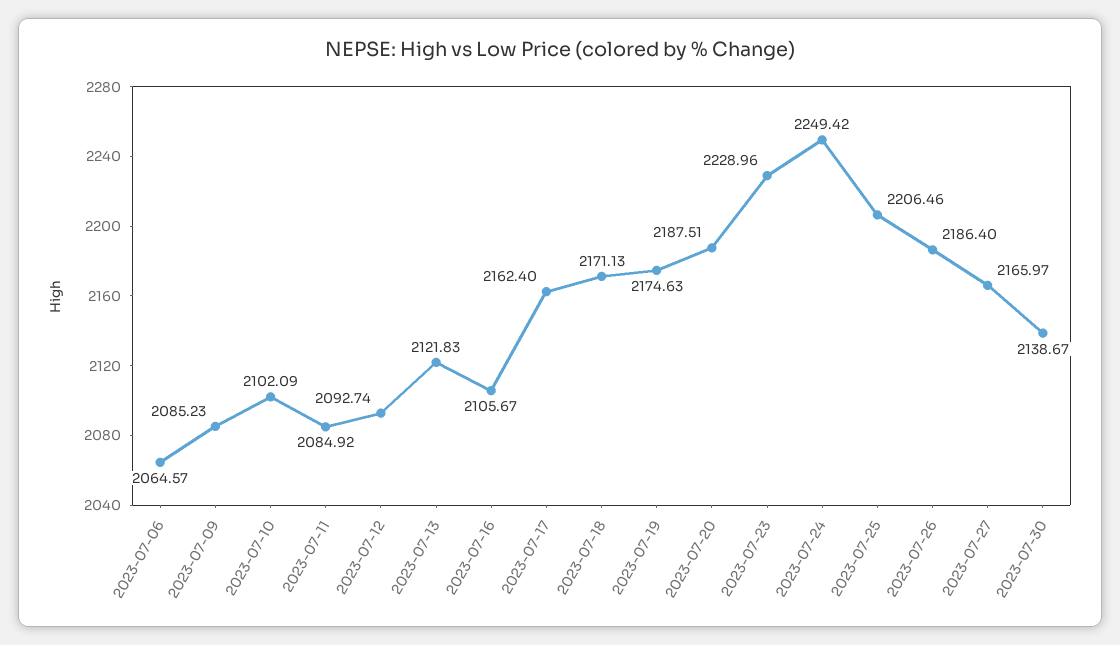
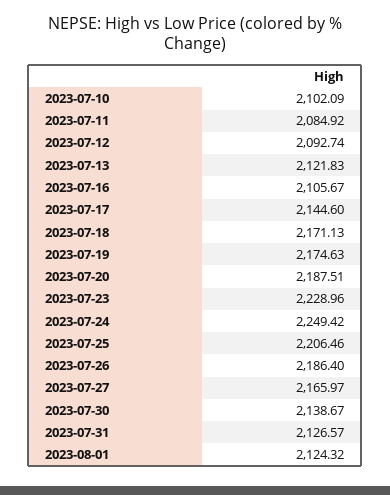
2023-07-06: 2064.57 -> none
2023-07-09: 2085.23 -> none
2023-07-17: 2162.4 -> 2144.6
2023-07-31: none -> 2126.57
2023-08-01: none -> 2124.32

